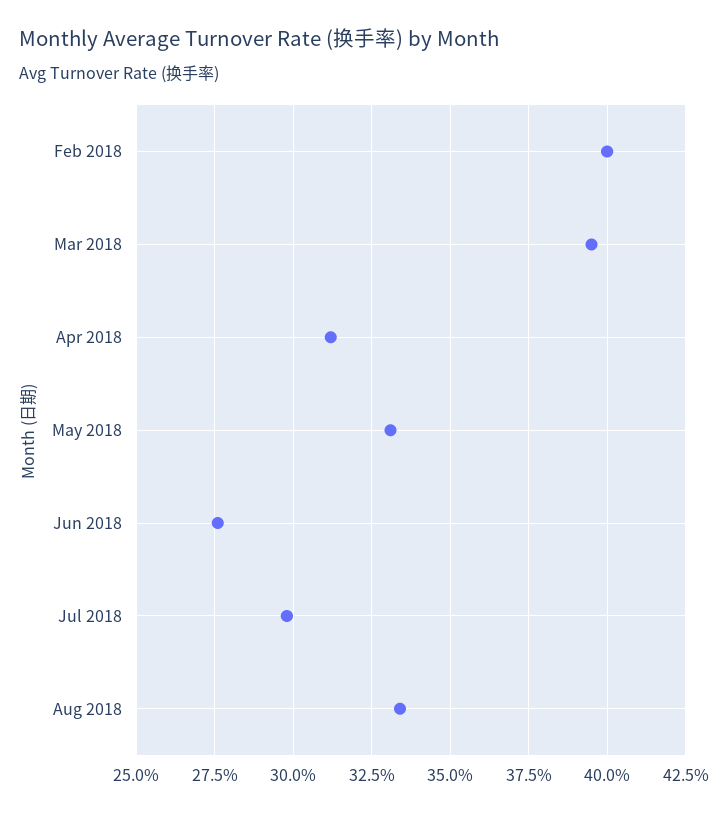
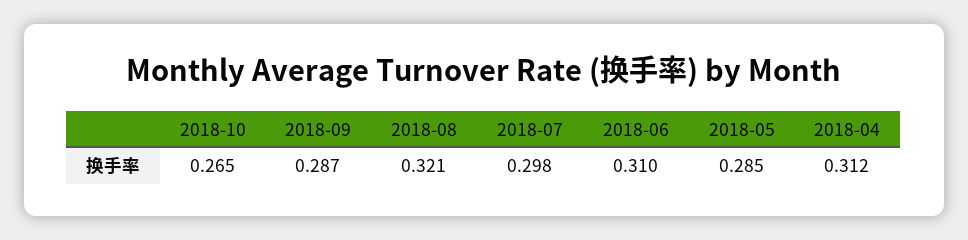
Feb 2018: 0.4 -> none
Mar 2018: 0.395 -> none
May 2018: 0.33 -> 0.285
Jun 2018: 0.275 -> 0.31
Aug 2018: 0.335 -> 0.321
2018-10: none -> 0.265
2018-09: none -> 0.287

